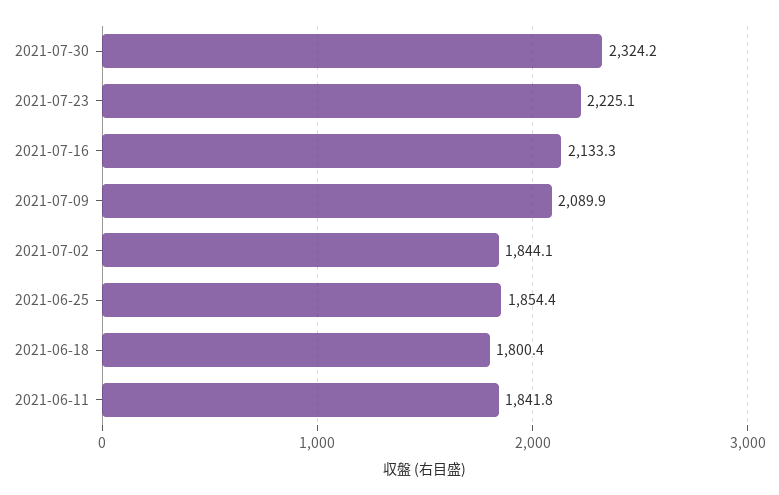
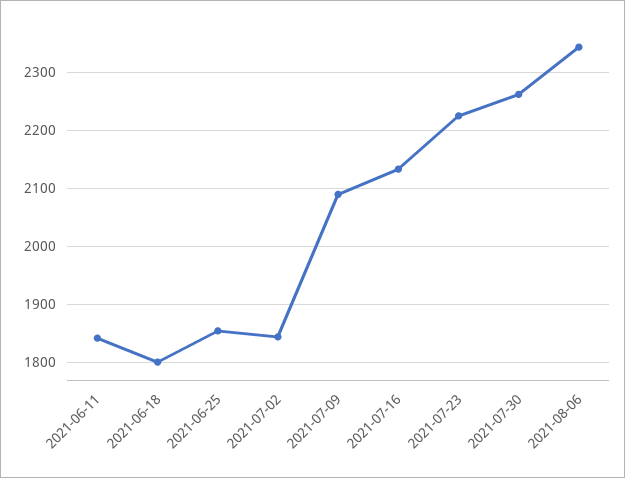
2021-07-30: 2324.2 -> 2260
2021-08-06: none -> 2340

